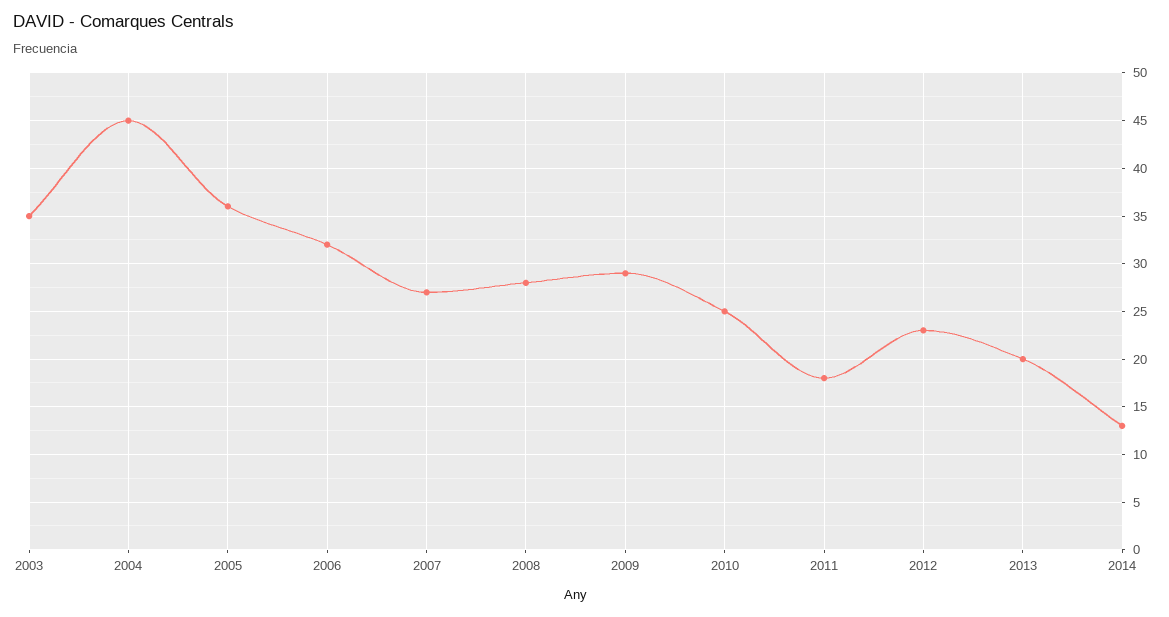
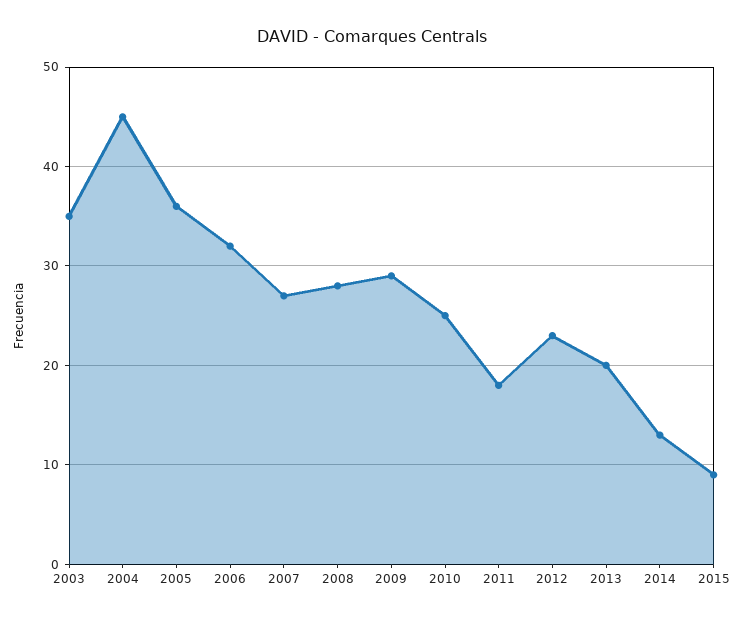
2015: none -> 9

